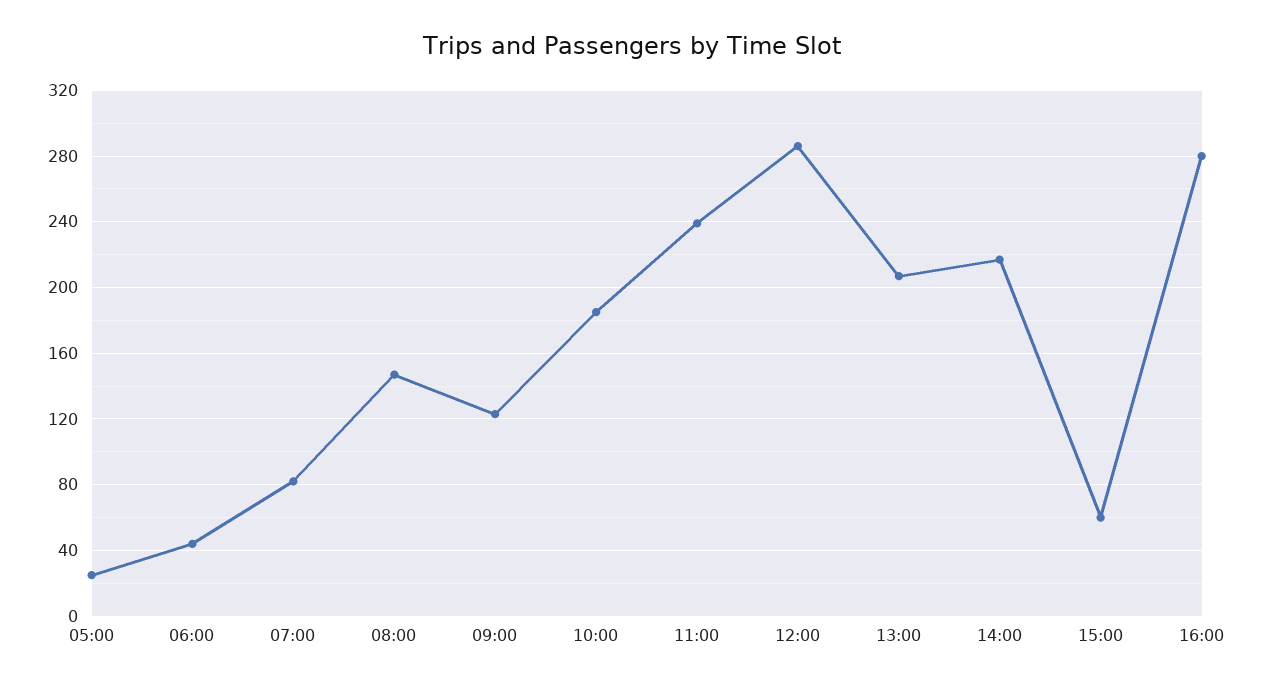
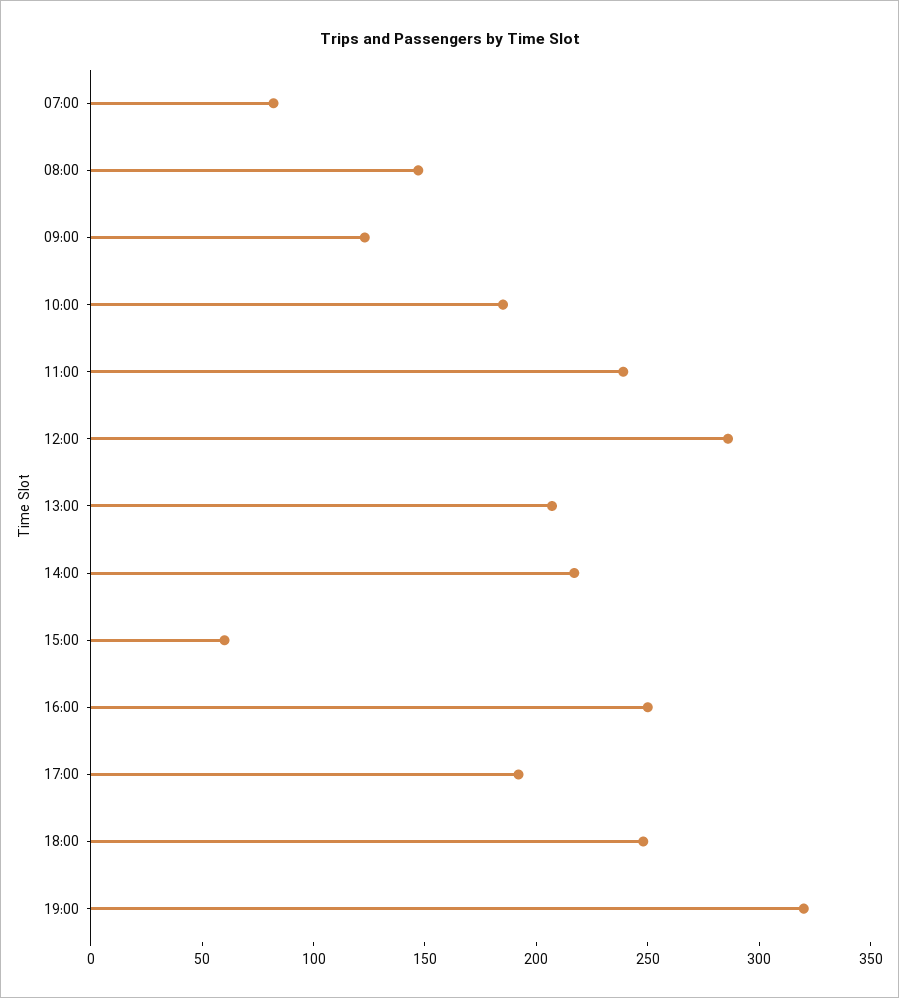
05:00: 25 -> none
06:00: 45 -> none
16:00: 280 -> 250
17:00: none -> 190
18:00: none -> 250
19:00: none -> 320

